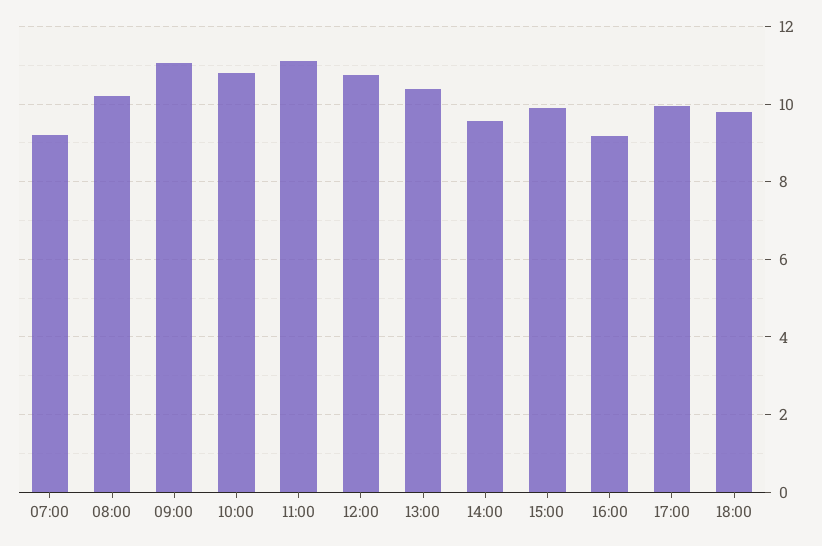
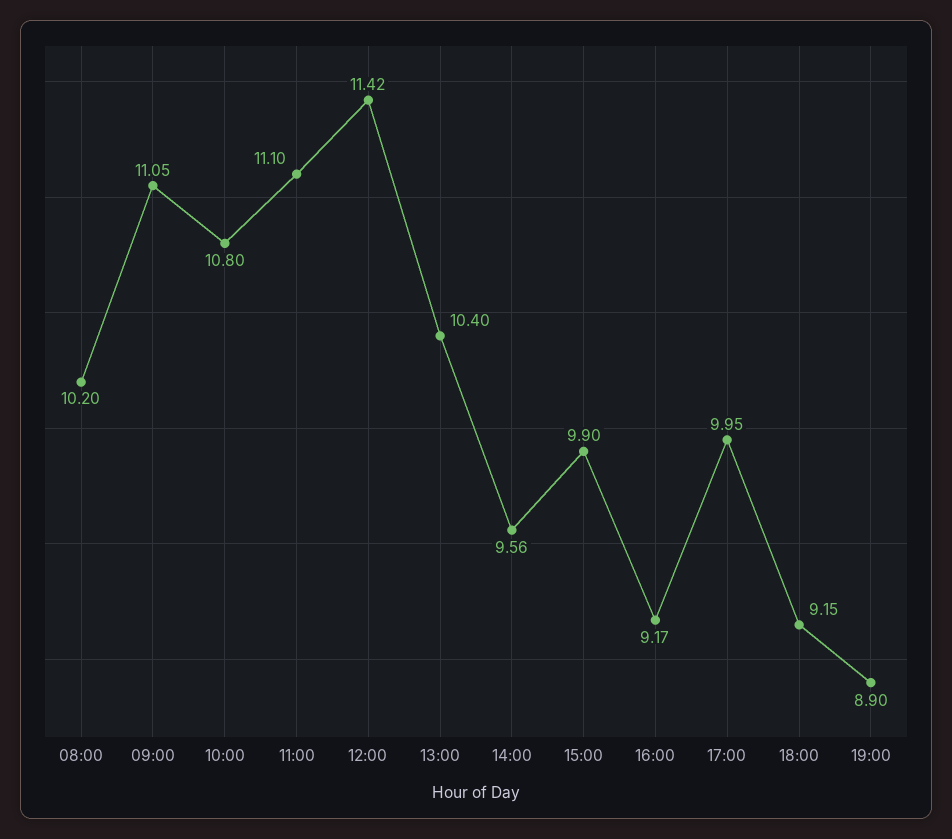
07:00: 9.2 -> none
12:00: 10.8 -> 11.42
18:00: 9.8 -> 9.15
19:00: none -> 8.9

